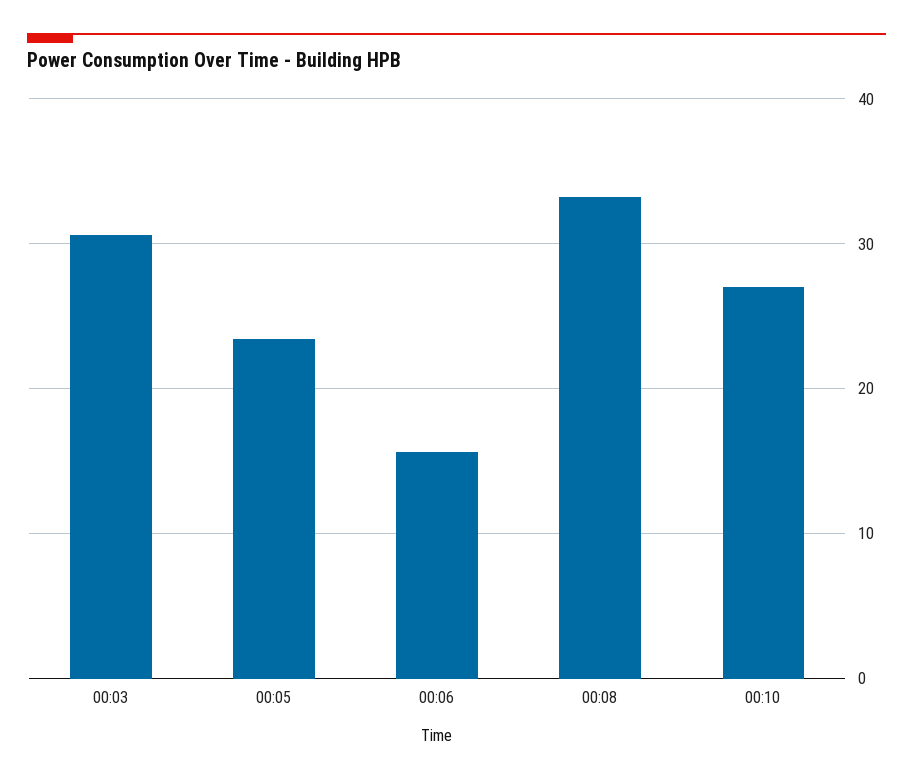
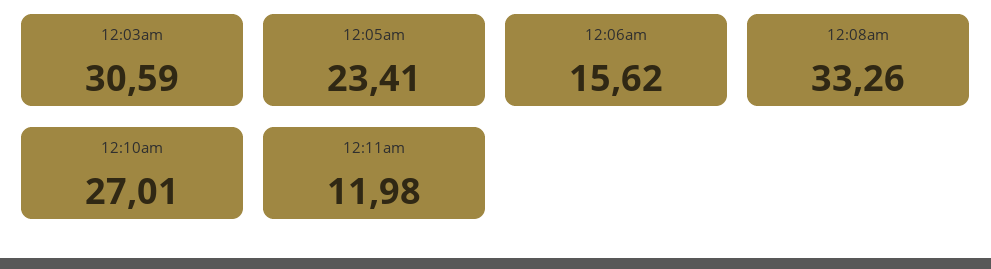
12:11am: none -> 11.98

